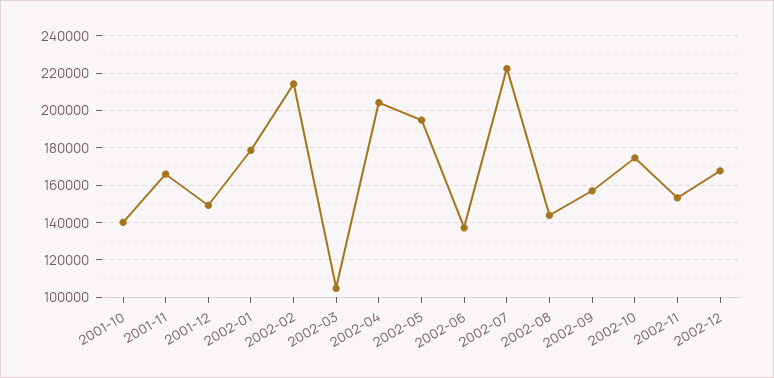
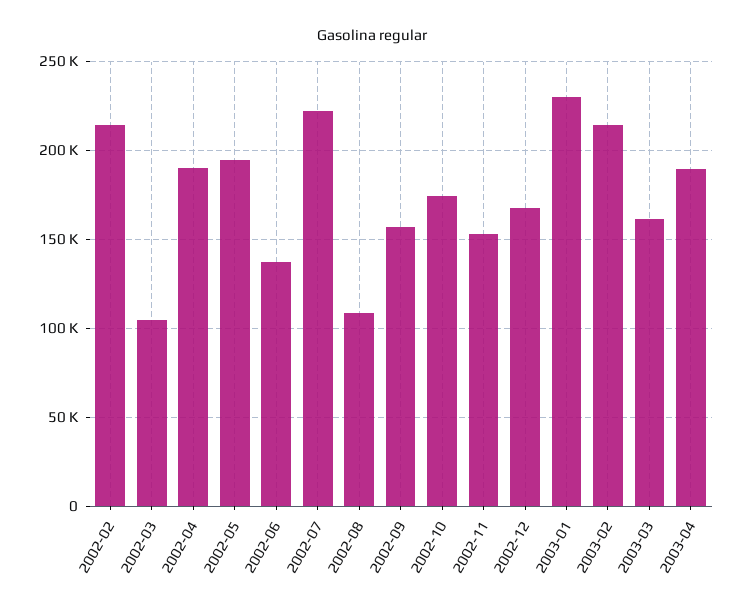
2001-10: 140000 -> none
2001-11: 165000 -> none
2001-12: 150000 -> none
2002-01: 180000 -> none
2002-04: 205000 -> 190000
2002-08: 145000 -> 110000
2003-01: none -> 230000
2003-02: none -> 215000
2003-03: none -> 160000
2003-04: none -> 190000

